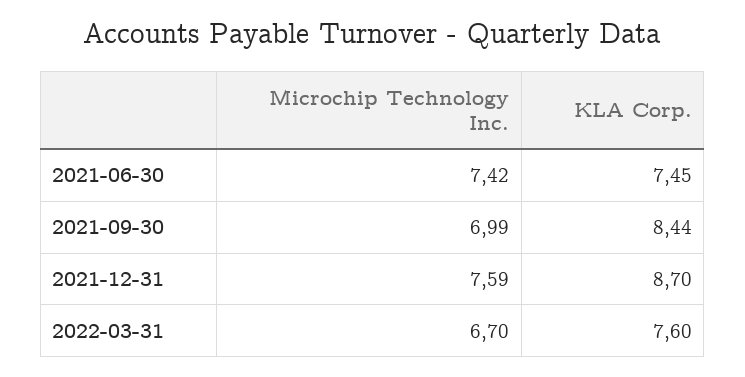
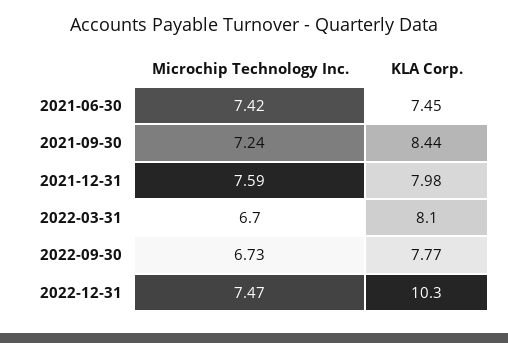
Microchip Technology Inc., 2021-09-30: 6.99 -> 7.24
KLA Corp., 2021-12-31: 8.7 -> 7.98
KLA Corp., 2022-03-31: 7.6 -> 8.1
Microchip Technology Inc., 2022-09-30: none -> 6.73
KLA Corp., 2022-09-30: none -> 7.77
Microchip Technology Inc., 2022-12-31: none -> 7.47
KLA Corp., 2022-12-31: none -> 10.3

